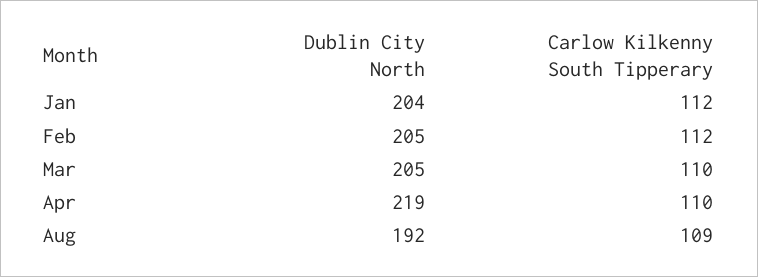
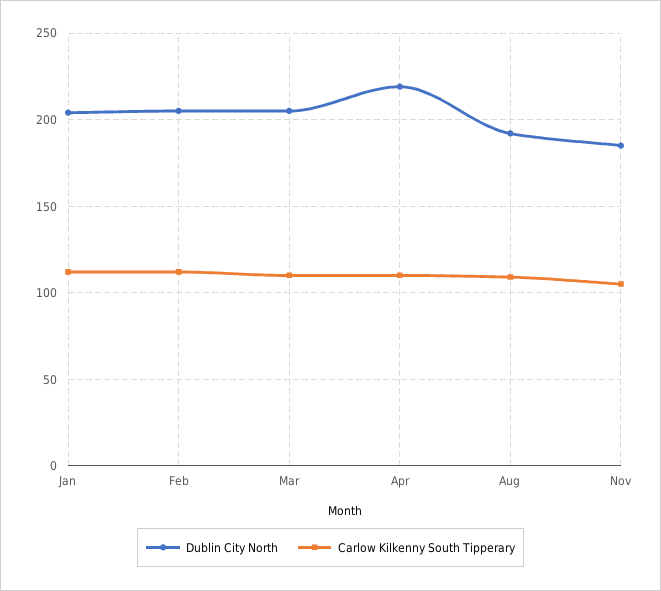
Dublin City North, Nov: none -> 185
Carlow Kilkenny South Tipperary, Nov: none -> 105

